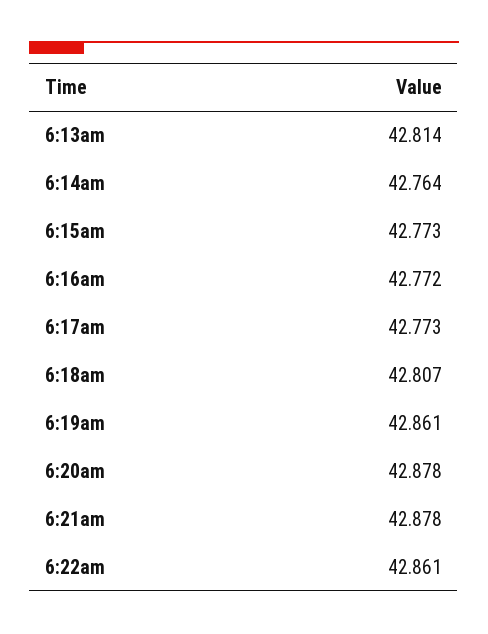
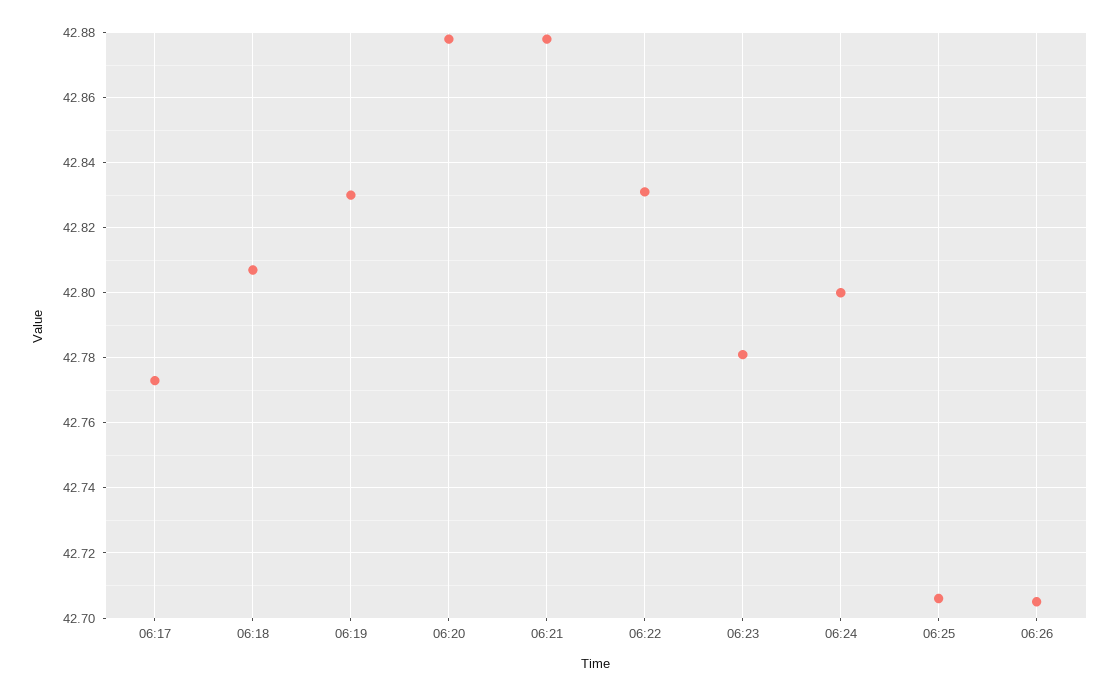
6:13am: 42.814 -> none
6:14am: 42.764 -> none
6:15am: 42.773 -> none
6:16am: 42.772 -> none
6:19am: 42.861 -> 42.83
6:22am: 42.861 -> 42.83
06:23: none -> 42.78
06:24: none -> 42.8
06:25: none -> 42.705
06:26: none -> 42.705

